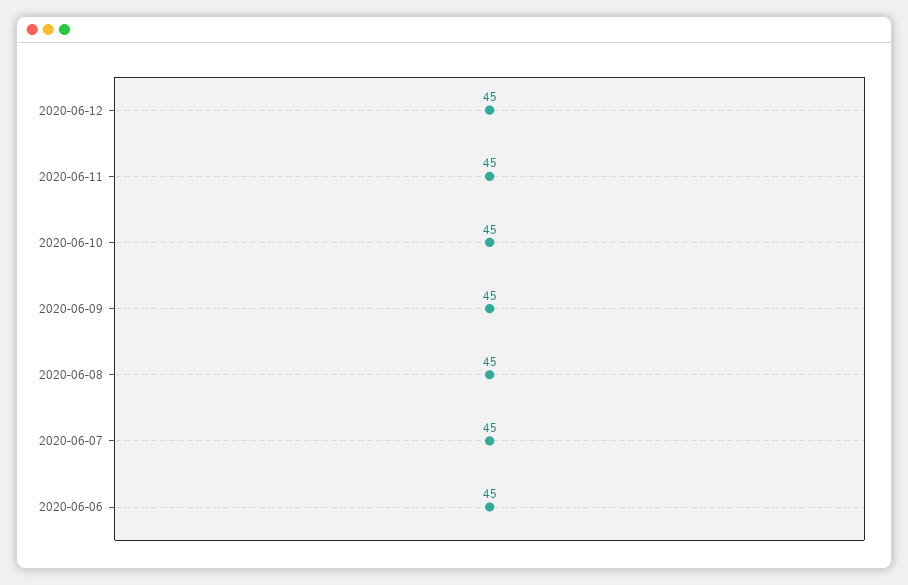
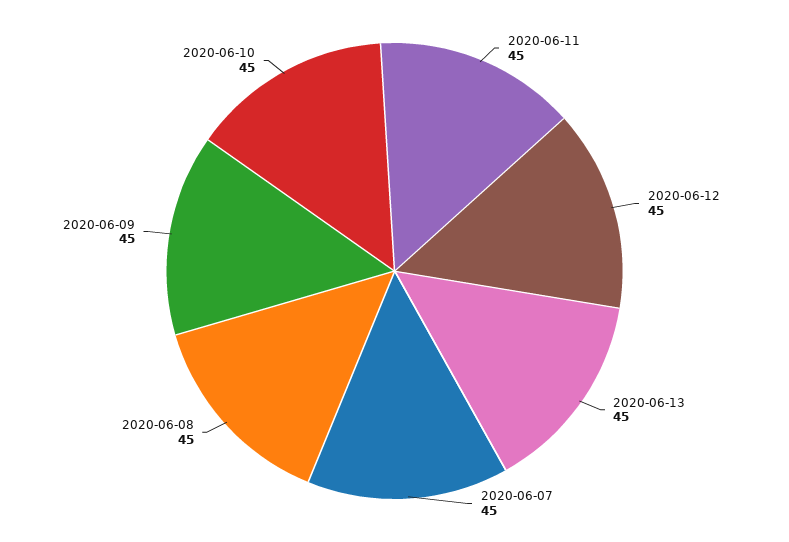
2020-06-06: 45 -> none
2020-06-13: none -> 45

